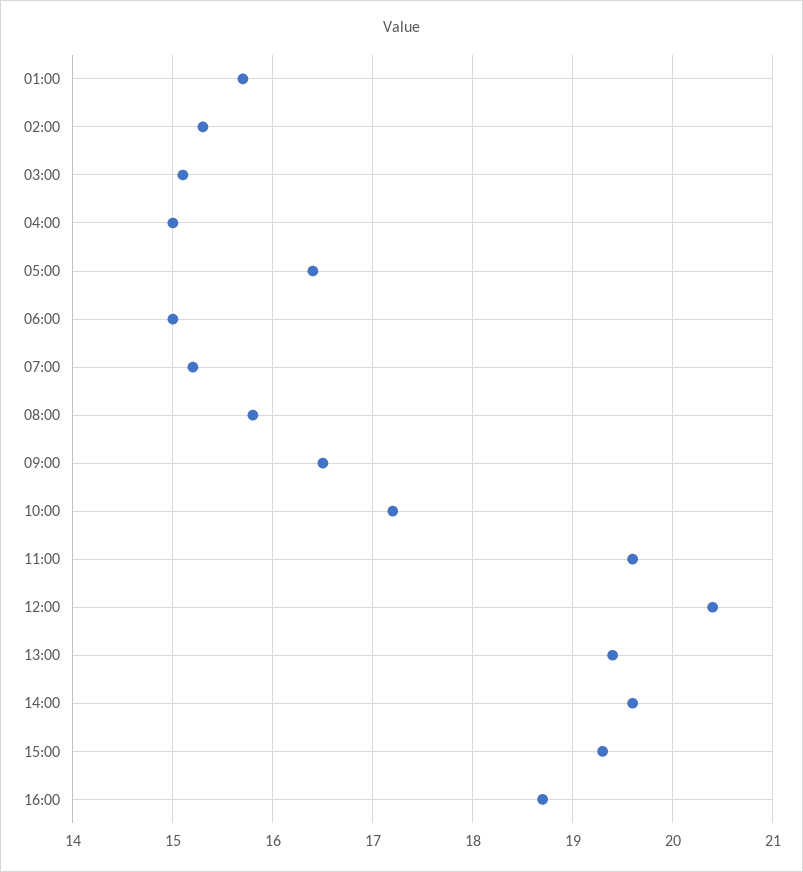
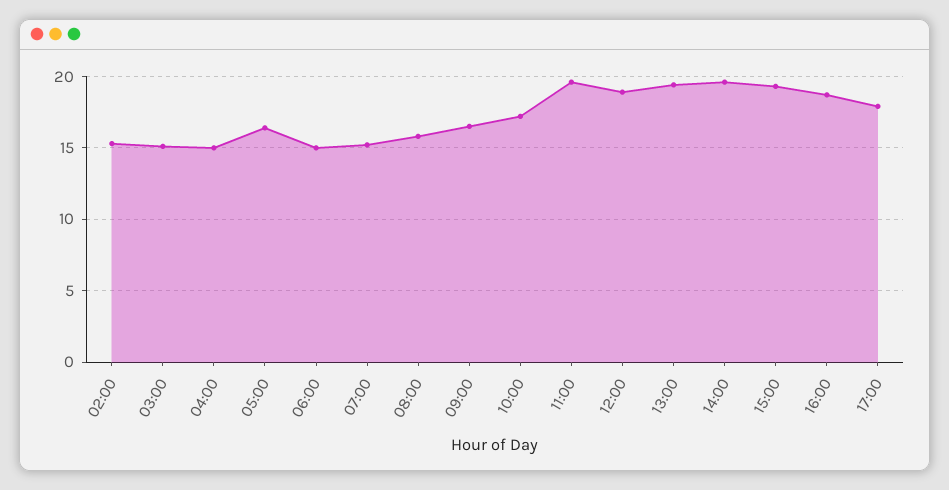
01:00: 15.7 -> none
12:00: 20.4 -> 19
17:00: none -> 18

